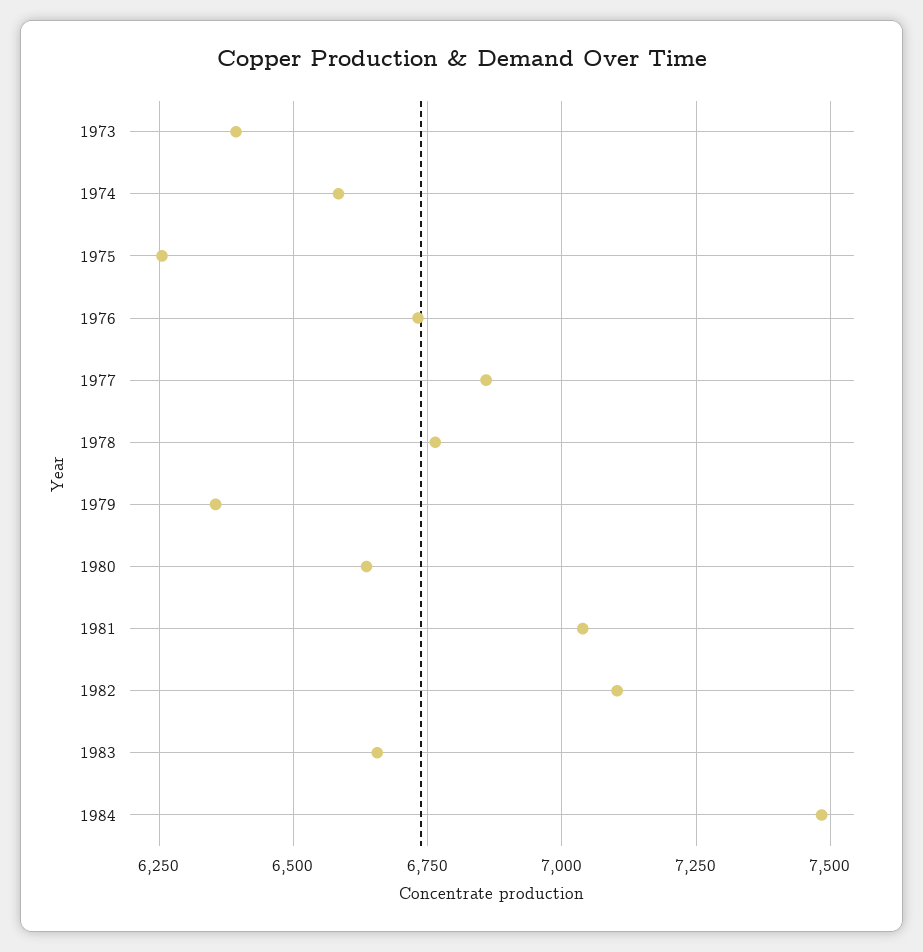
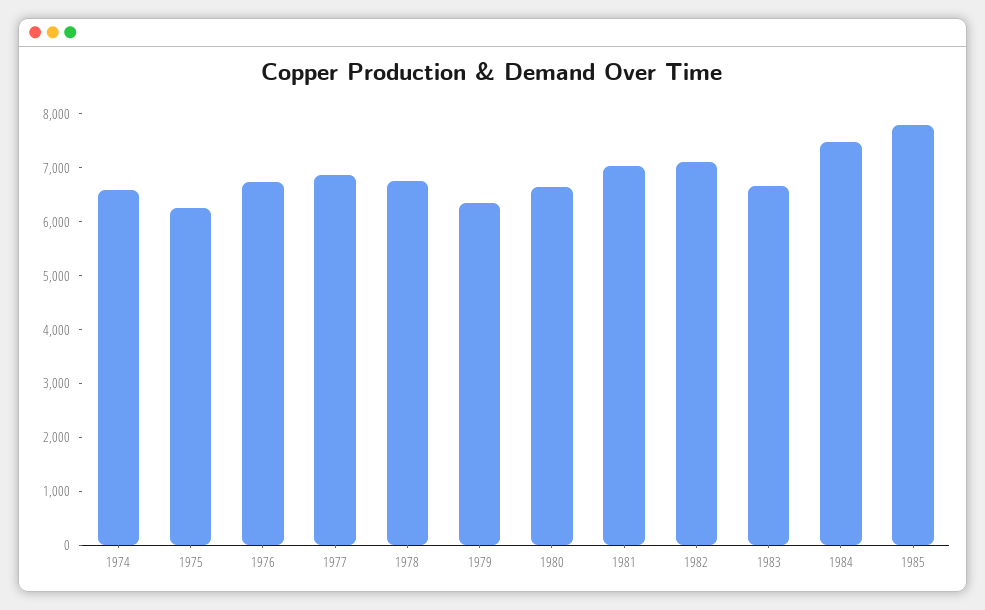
1973: 6400 -> none
1985: none -> 7800

